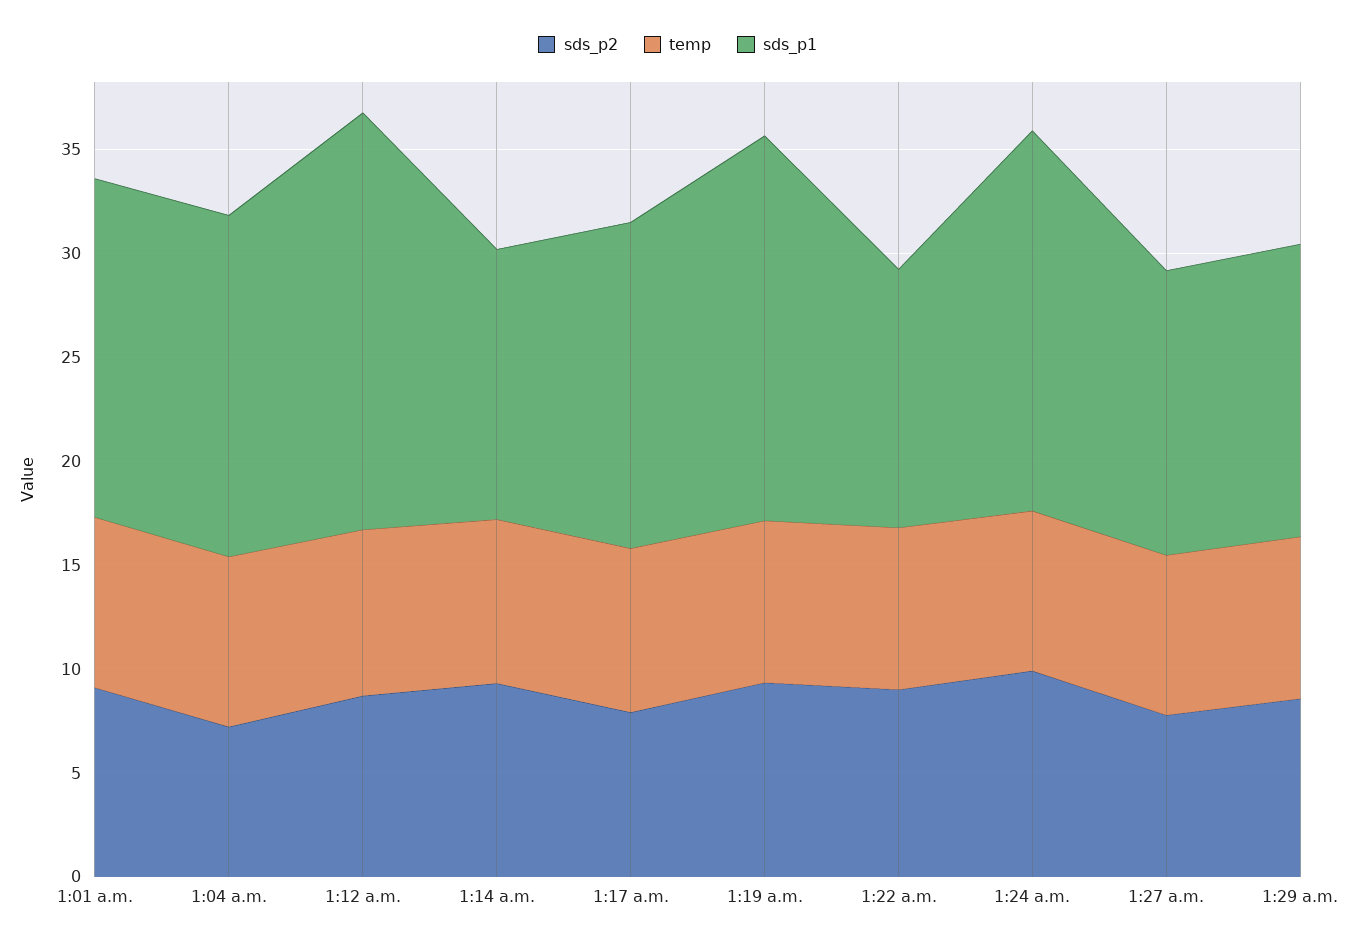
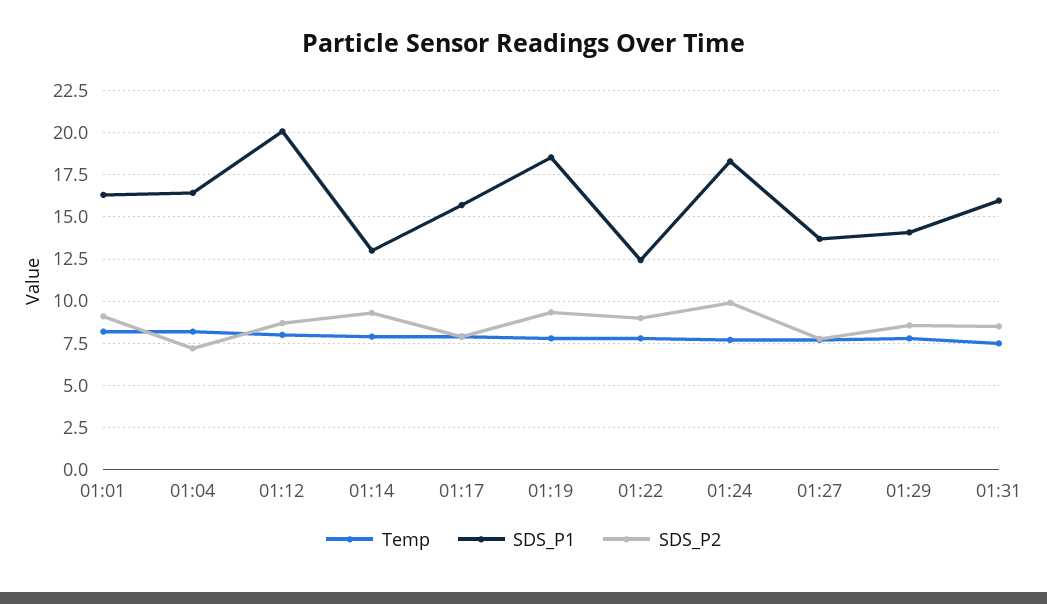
temp, 01:31: none -> 7.5
sds_p1, 01:31: none -> 16
sds_p2, 01:31: none -> 8.5

